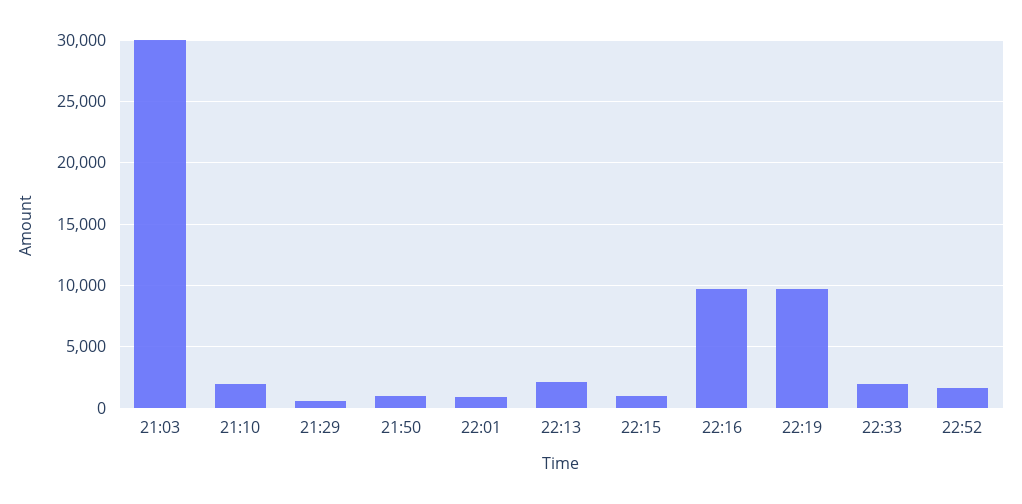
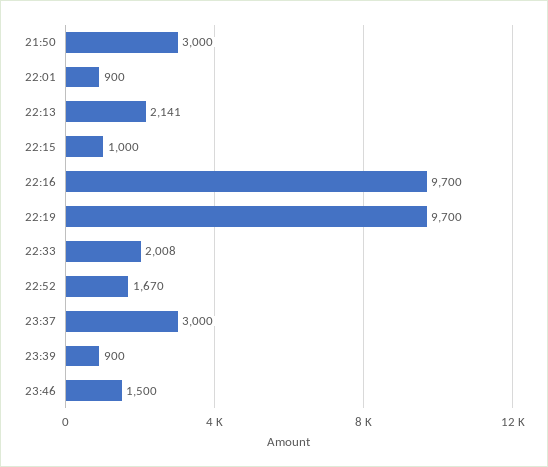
21:03: 30000 -> none
21:10: 2000 -> none
21:29: 500 -> none
21:50: 1000 -> 3000
23:37: none -> 3000
23:39: none -> 900
23:46: none -> 1500

